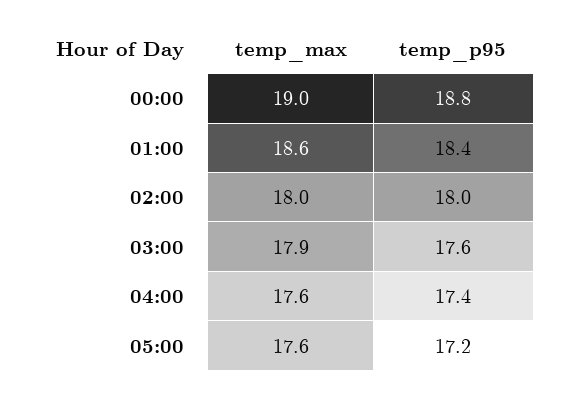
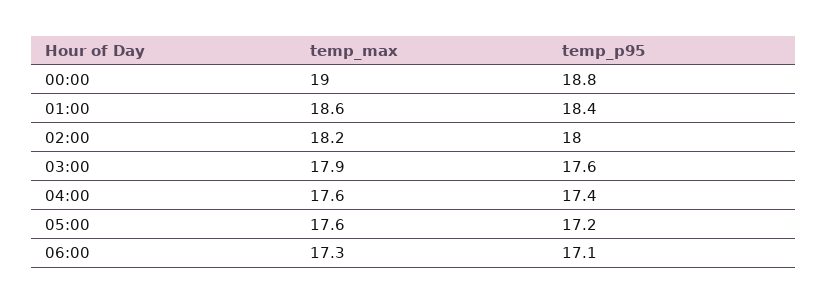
temp_max, 02:00: 18 -> 18.2
temp_max, 06:00: none -> 17.3
temp_p95, 06:00: none -> 17.1

